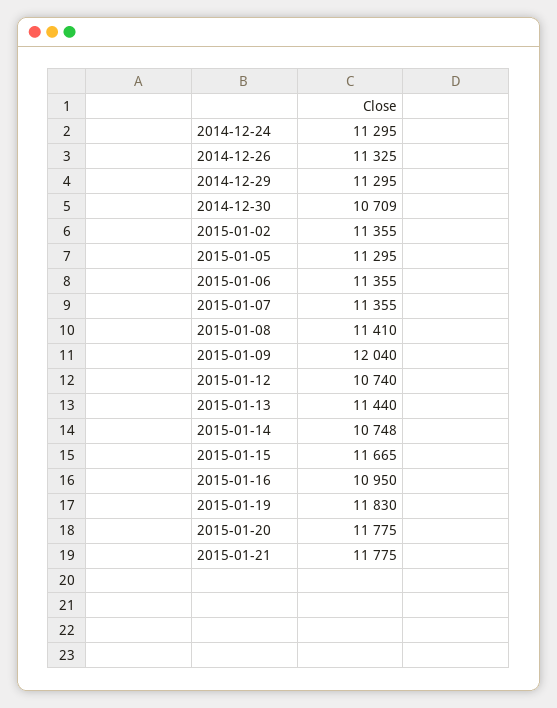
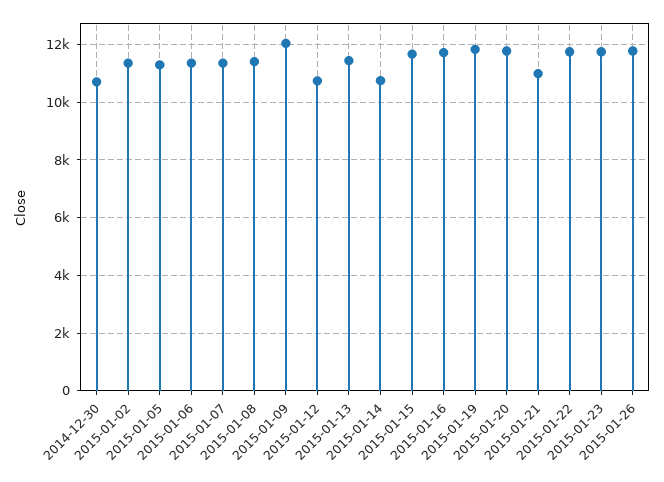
2014-12-24: 11295 -> none
2014-12-26: 11325 -> none
2014-12-29: 11295 -> none
2015-01-16: 10950 -> 11750
2015-01-21: 11775 -> 11000
2015-01-22: none -> 11750
2015-01-23: none -> 11750
2015-01-26: none -> 11750

